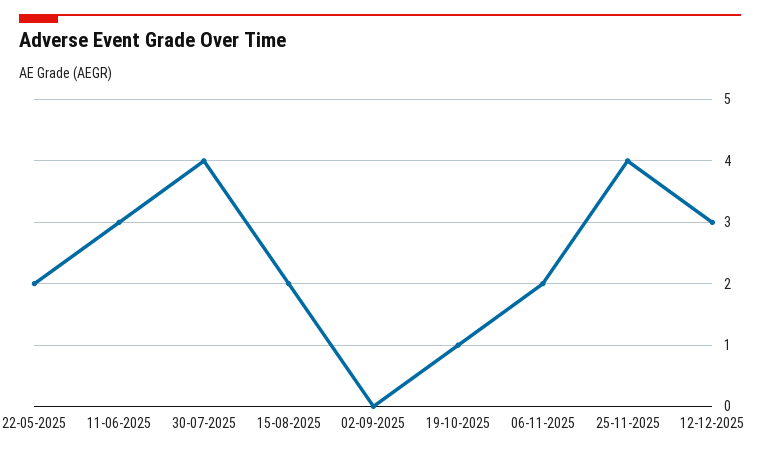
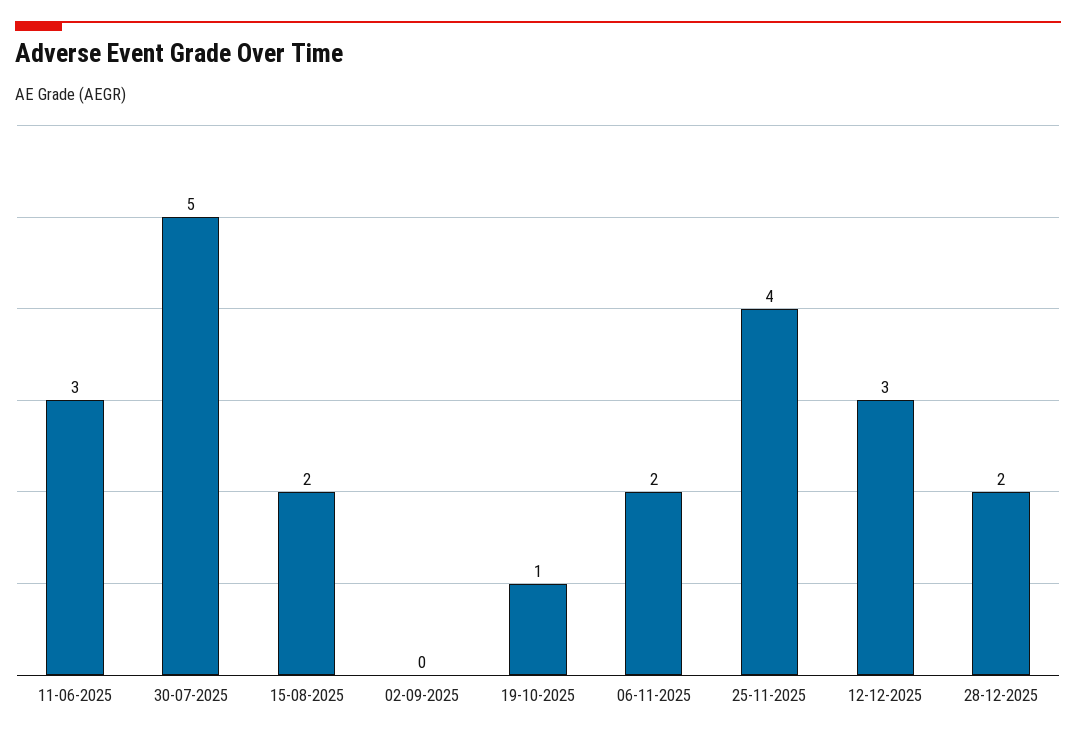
22-05-2025: 2 -> none
30-07-2025: 4 -> 5
28-12-2025: none -> 2

